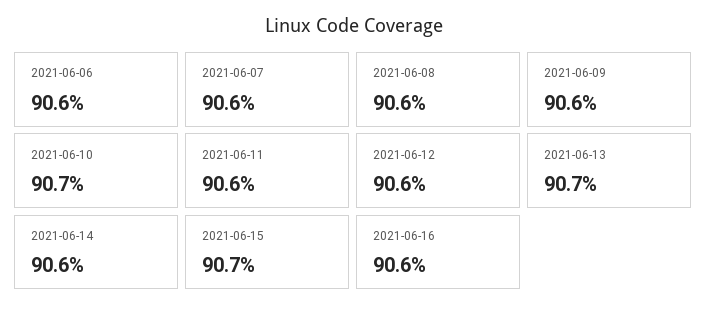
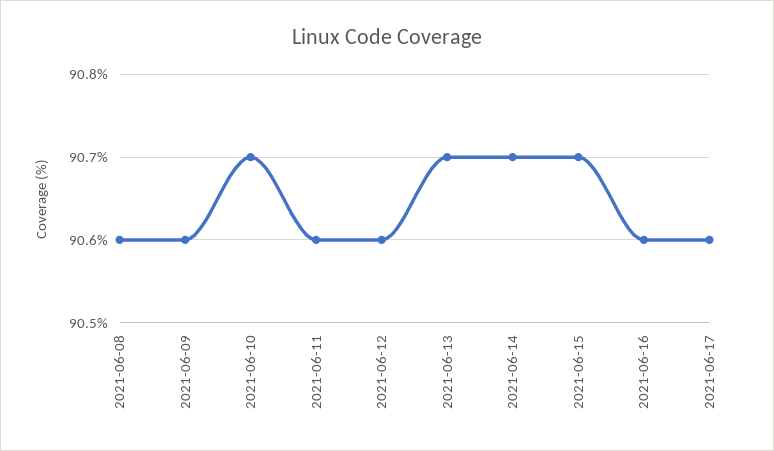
2021-06-06: 90.6 -> none
2021-06-07: 90.6 -> none
2021-06-14: 90.6 -> 90.7
2021-06-17: none -> 90.6

